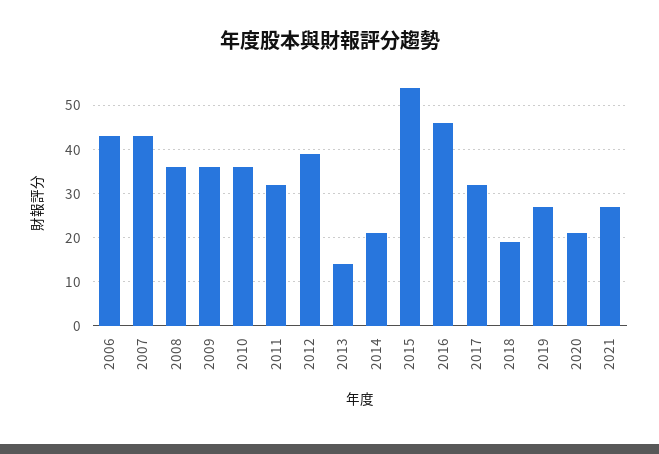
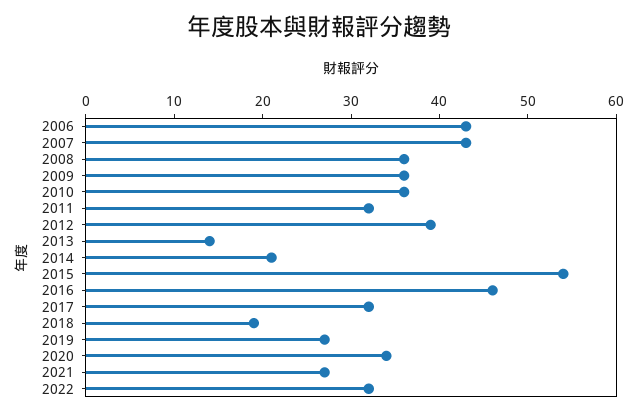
2020: 20 -> 34
2022: none -> 32

